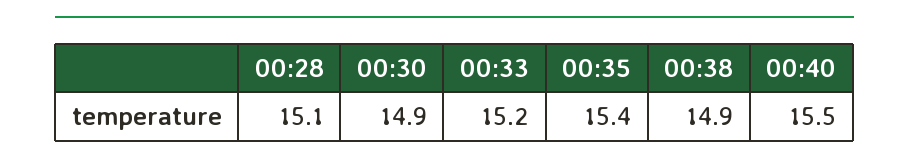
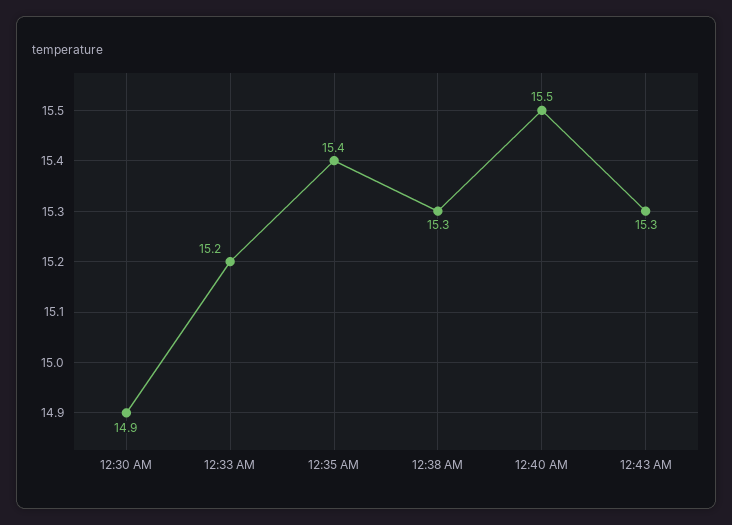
00:28: 15.1 -> none
00:38: 14.9 -> 15.3
12:43 AM: none -> 15.3

